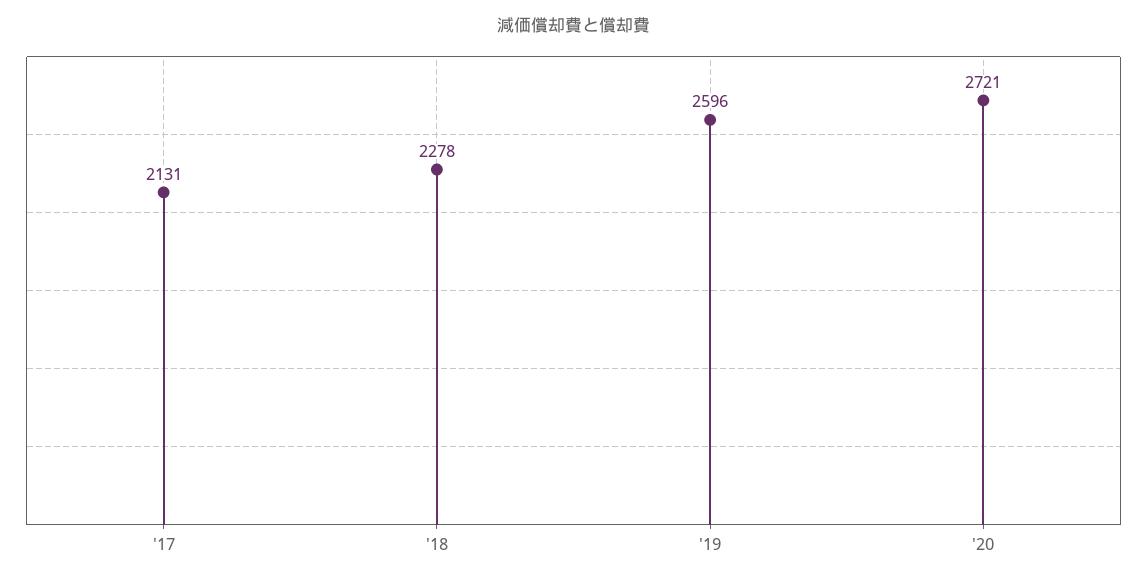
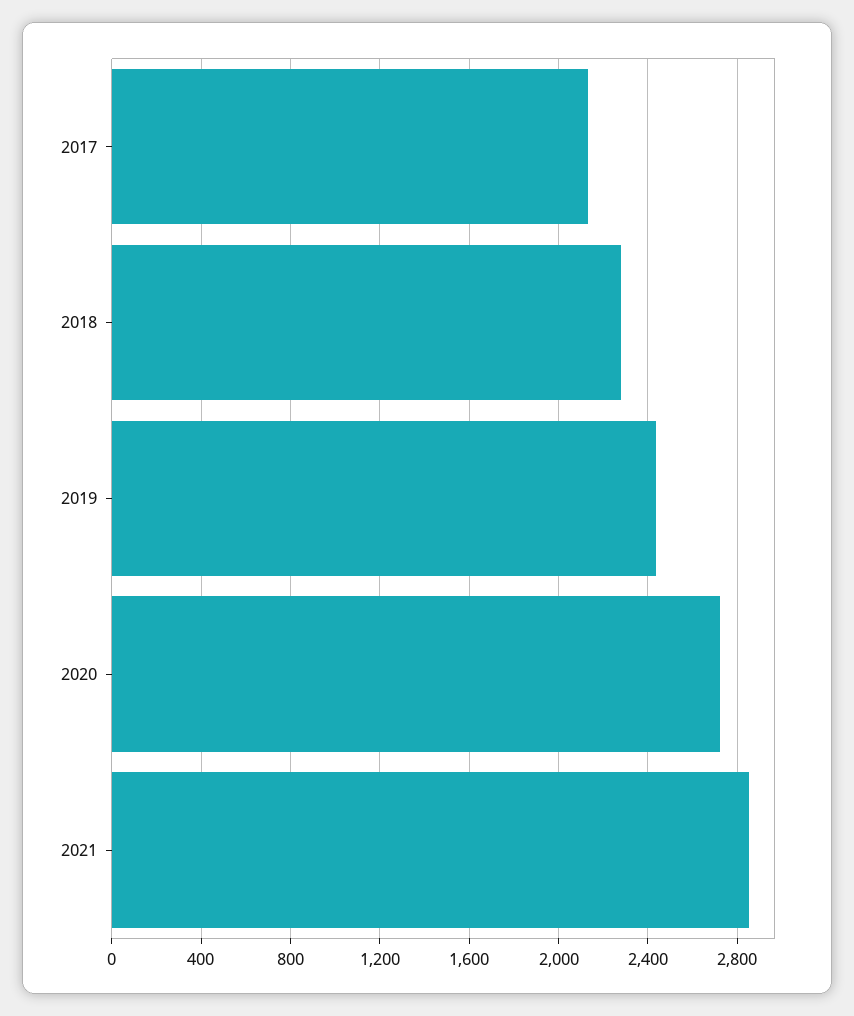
'19: 2596 -> 2450
2021: none -> 2850

